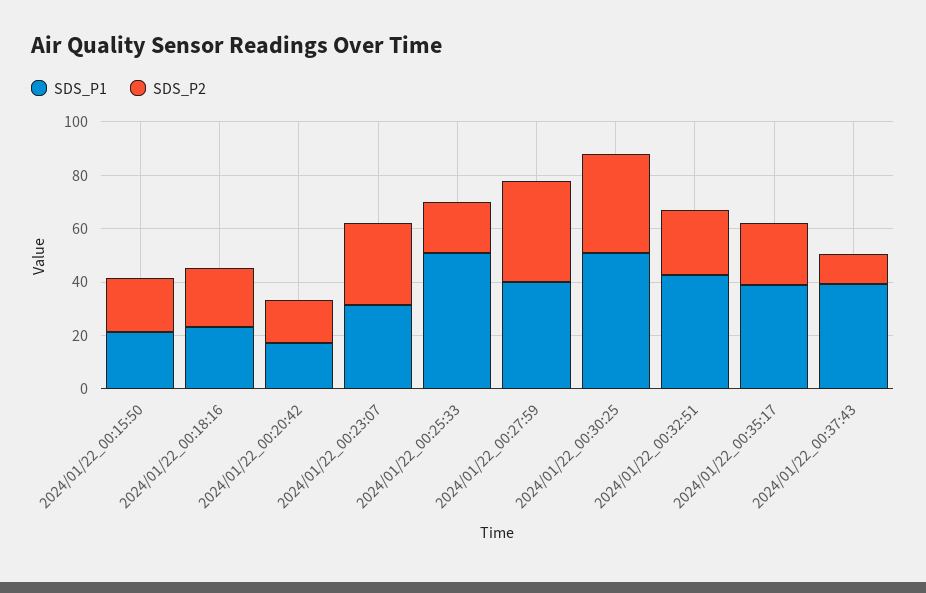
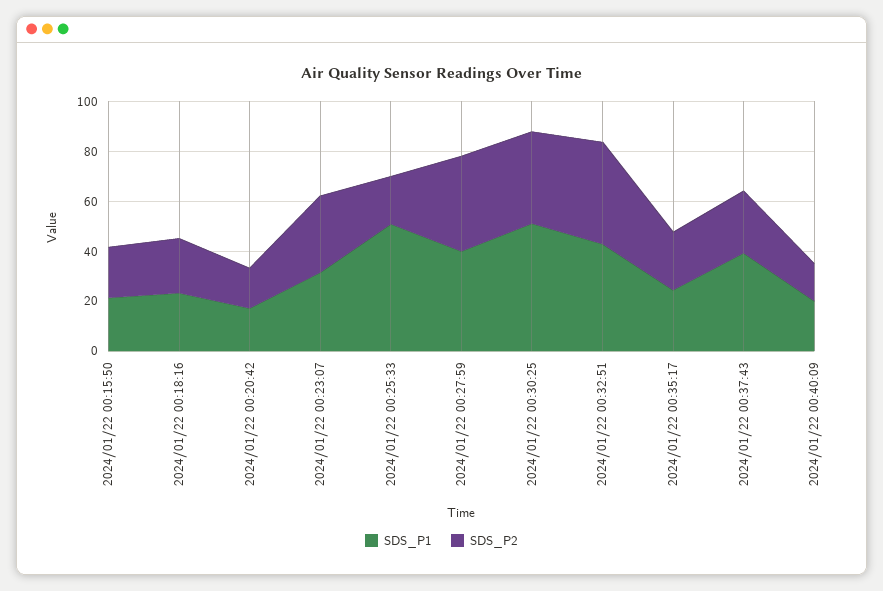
SDS_P2, 2024/01/22_00:32:51: 25 -> 40
SDS_P1, 2024/01/22_00:35:17: 40 -> 25
SDS_P2, 2024/01/22_00:37:43: 10 -> 25
SDS_P1, 2024/01/22 00:40:09: none -> 20
SDS_P2, 2024/01/22 00:40:09: none -> 15

